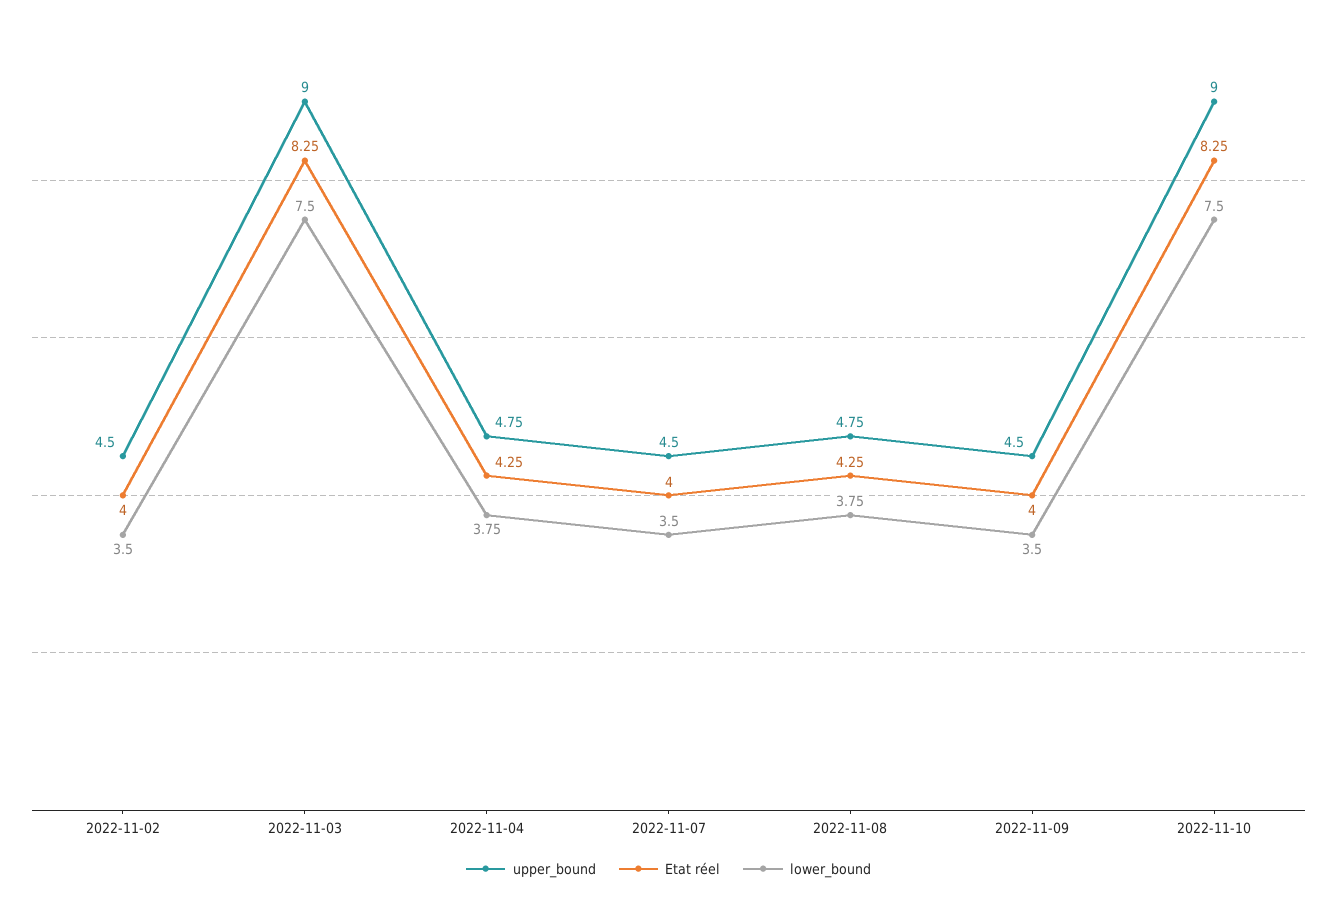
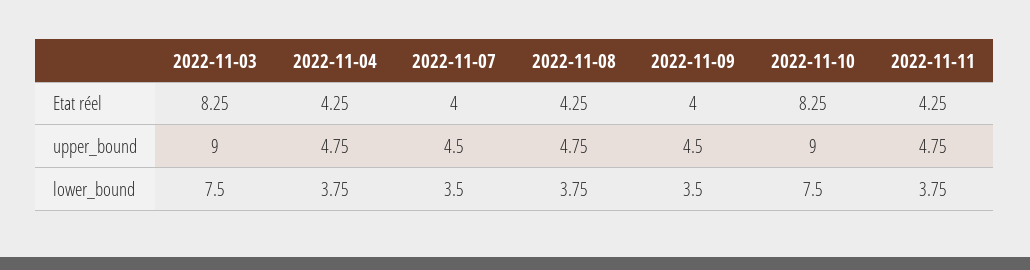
upper_bound, 2022-11-02: 4.5 -> none
Etat réel, 2022-11-02: 4 -> none
lower_bound, 2022-11-02: 3.5 -> none
Etat réel, 2022-11-11: none -> 4.25
upper_bound, 2022-11-11: none -> 4.75
lower_bound, 2022-11-11: none -> 3.75

